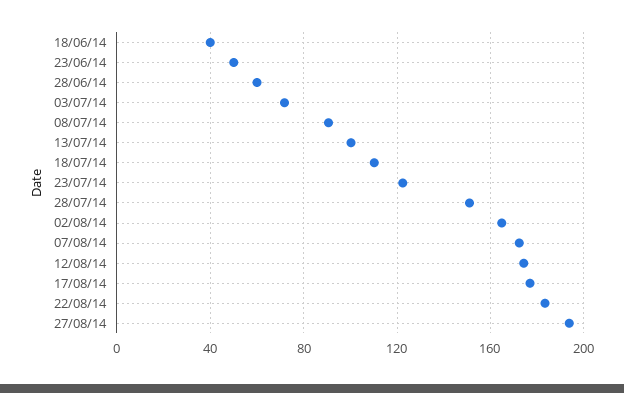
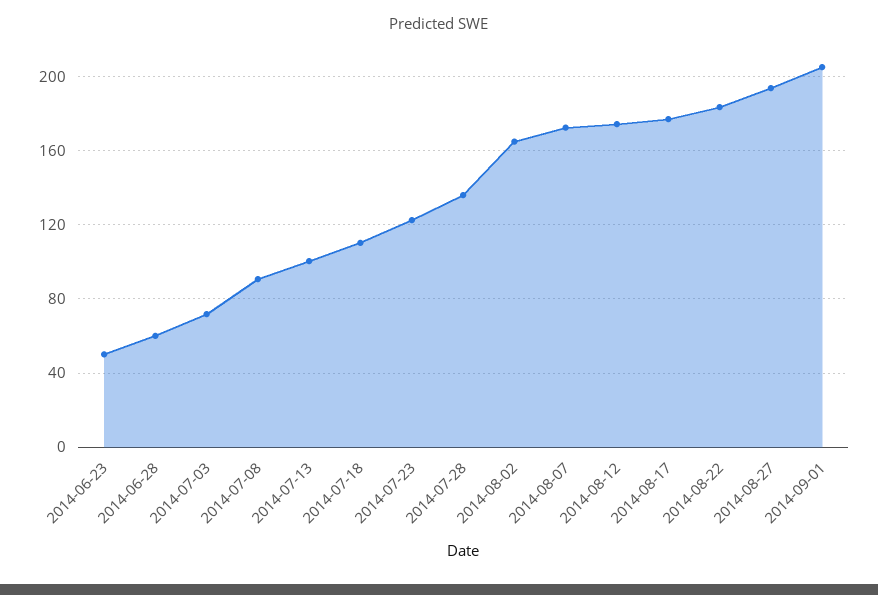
18/06/14: 40 -> none
28/07/14: 150 -> 135
2014-09-01: none -> 205

